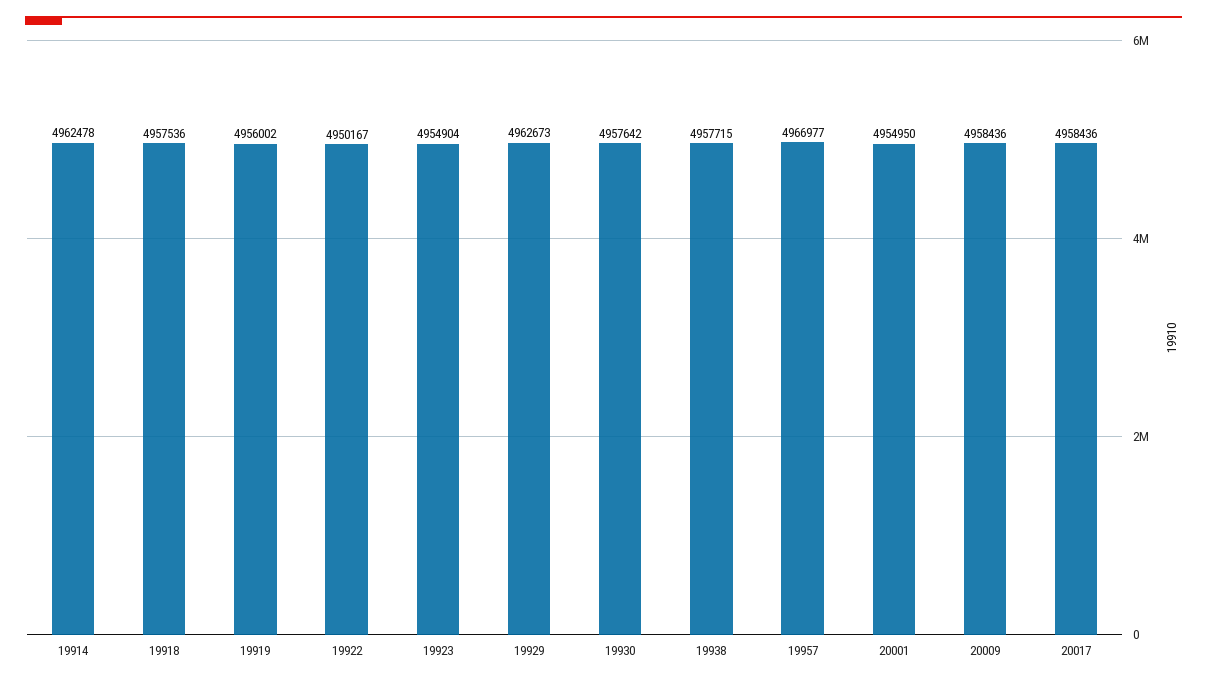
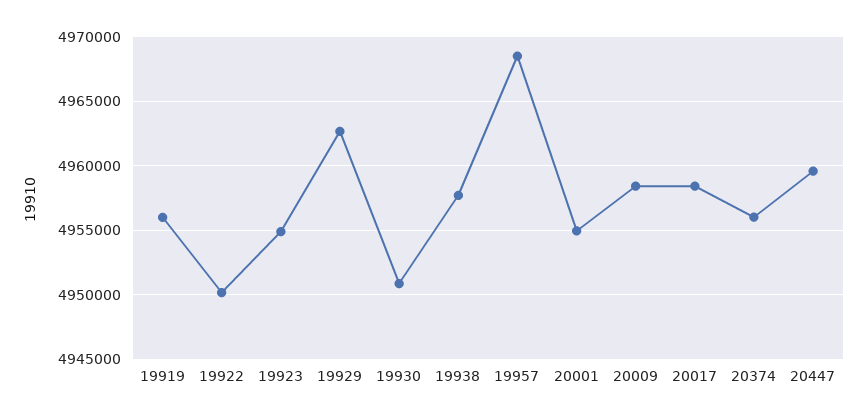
19914: 4962478 -> none
19918: 4957536 -> none
19930: 4957642 -> 4951000
19957: 4966977 -> 4968500
20374: none -> 4956000
20447: none -> 4959500

